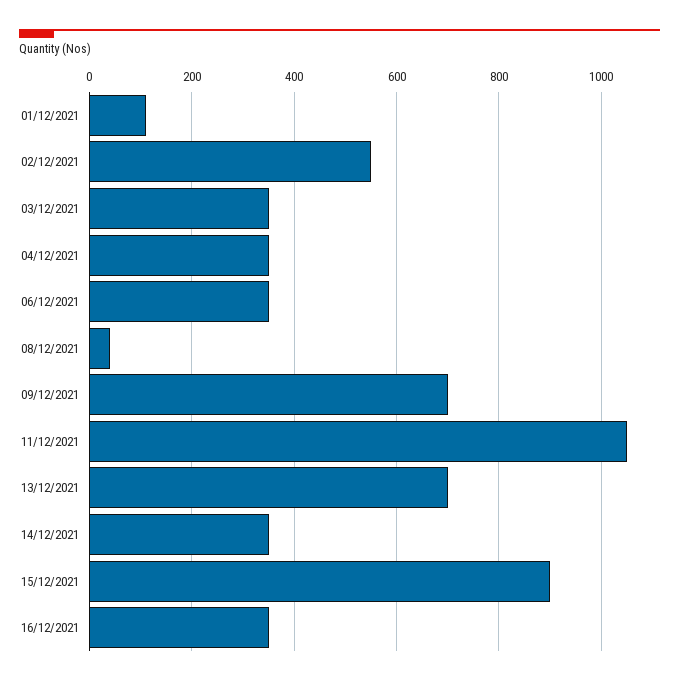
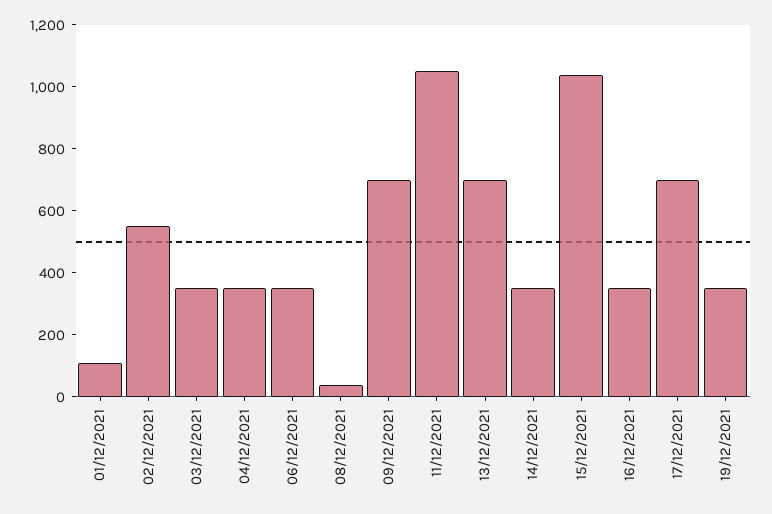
15/12/2021: 900 -> 1050
17/12/2021: none -> 700
19/12/2021: none -> 350

